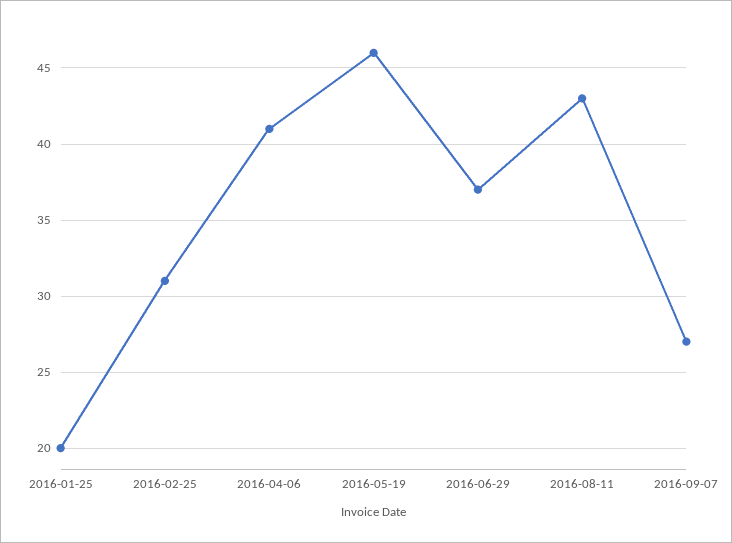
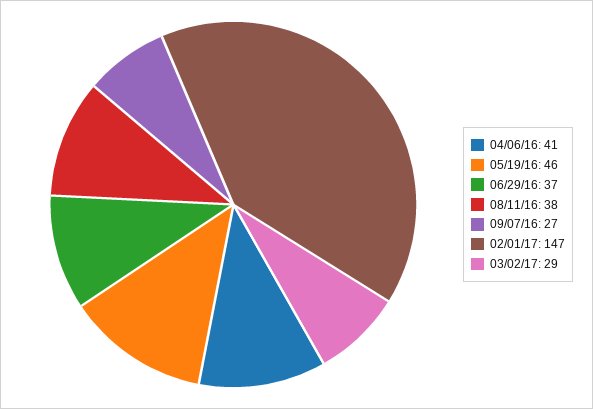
2016-01-25: 20 -> none
2016-02-25: 31 -> none
2016-08-11: 43 -> 38
02/01/17: none -> 147
03/02/17: none -> 29

